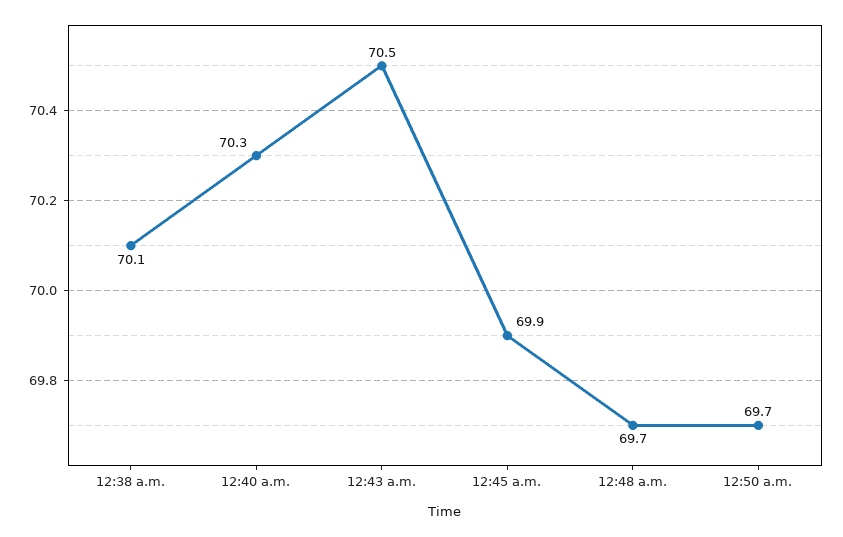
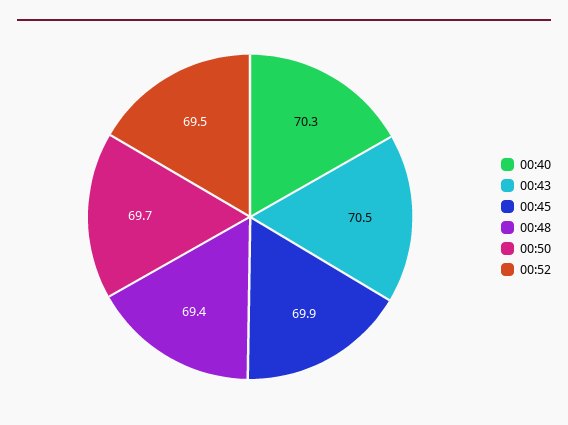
12:38 a.m.: 70.1 -> none
12:48 a.m.: 69.7 -> 69.4
00:52: none -> 69.5

